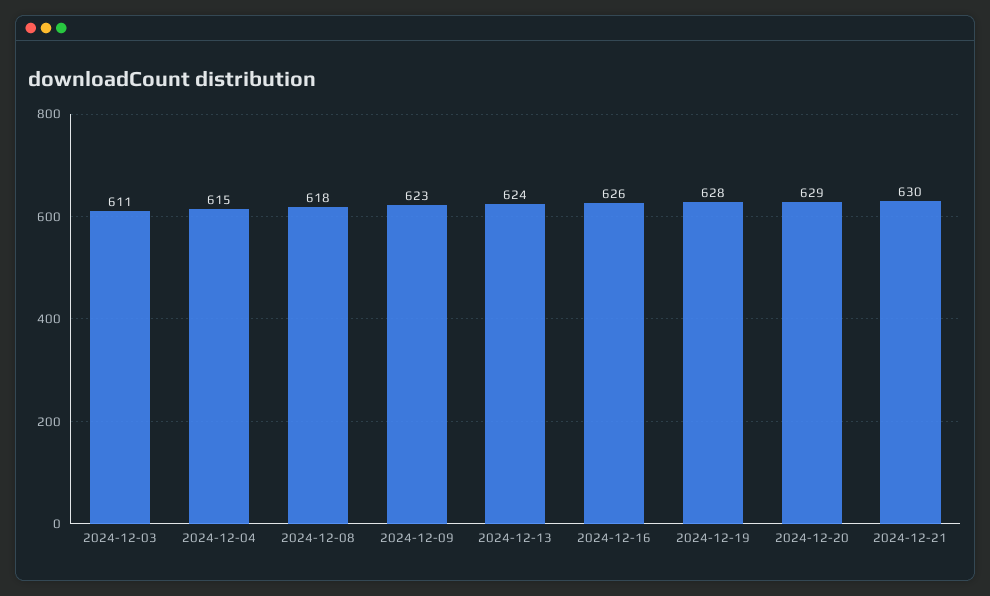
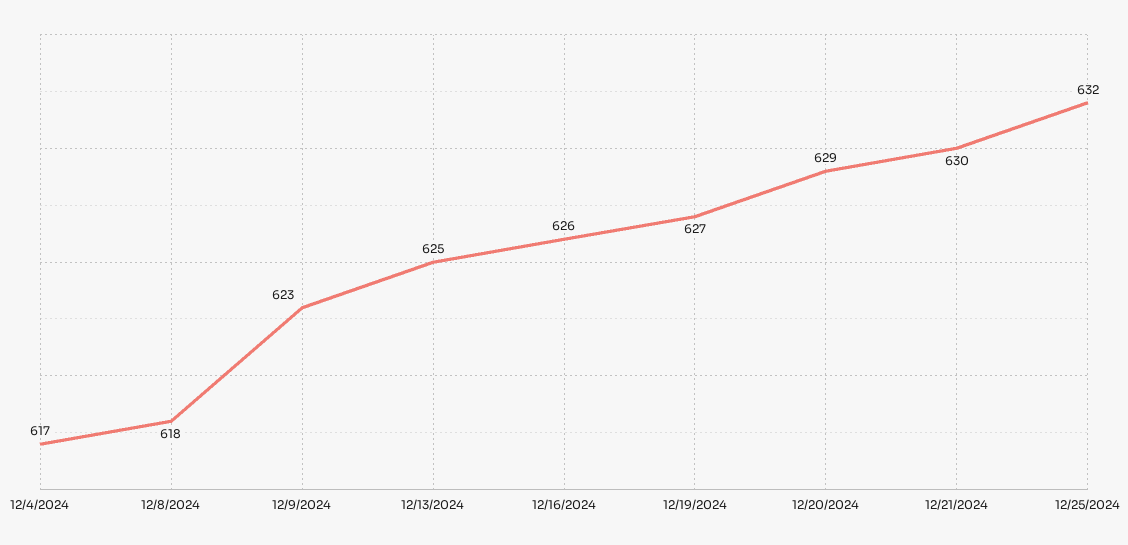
2024-12-03: 611 -> none
2024-12-04: 615 -> 617
2024-12-13: 624 -> 625
2024-12-19: 628 -> 627
12/25/2024: none -> 632

